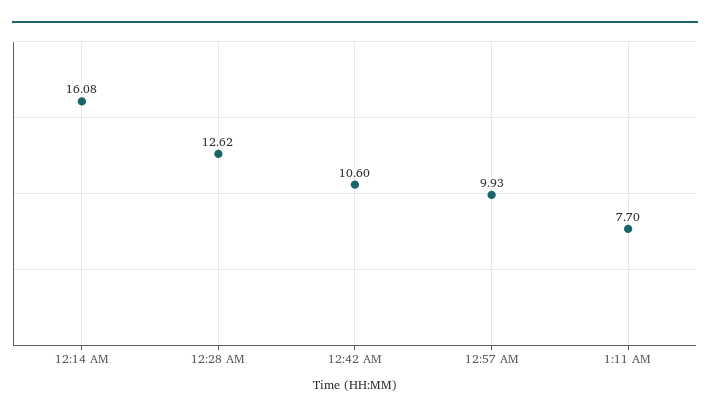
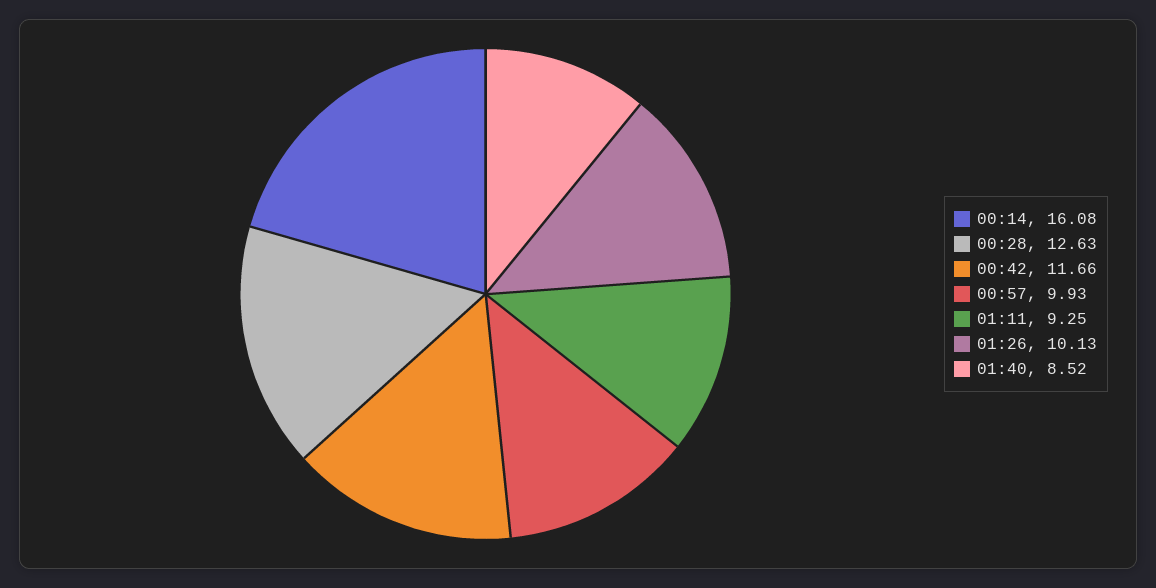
12:28 AM: 12.62 -> 12.63
12:42 AM: 10.6 -> 11.66
1:11 AM: 7.7 -> 9.25
01:26: none -> 10.13
01:40: none -> 8.52

